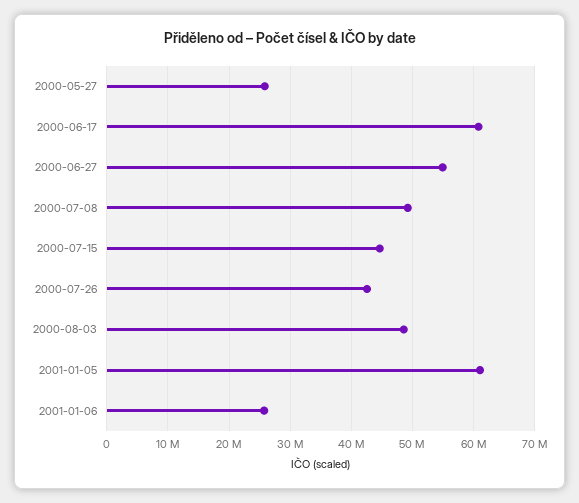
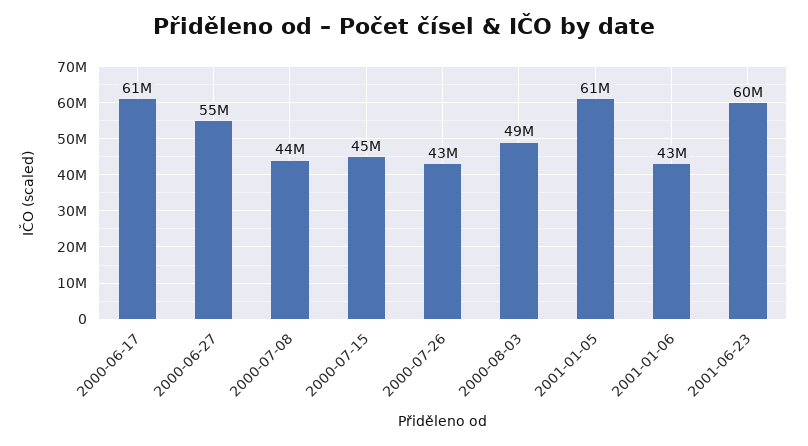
2000-05-27: 26000000 -> none
2000-07-08: 49000000 -> 44000000
2001-01-06: 26000000 -> 43000000
2001-06-23: none -> 60000000

